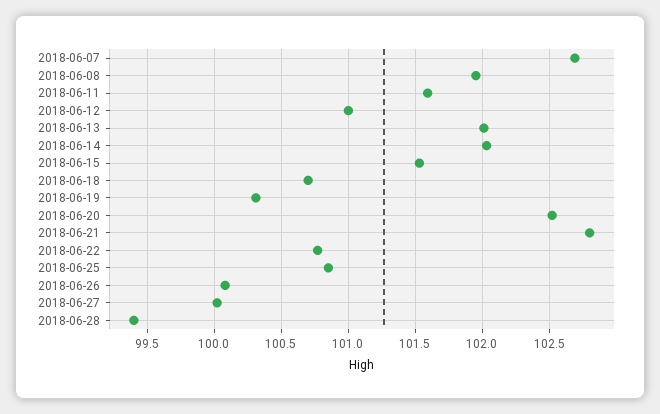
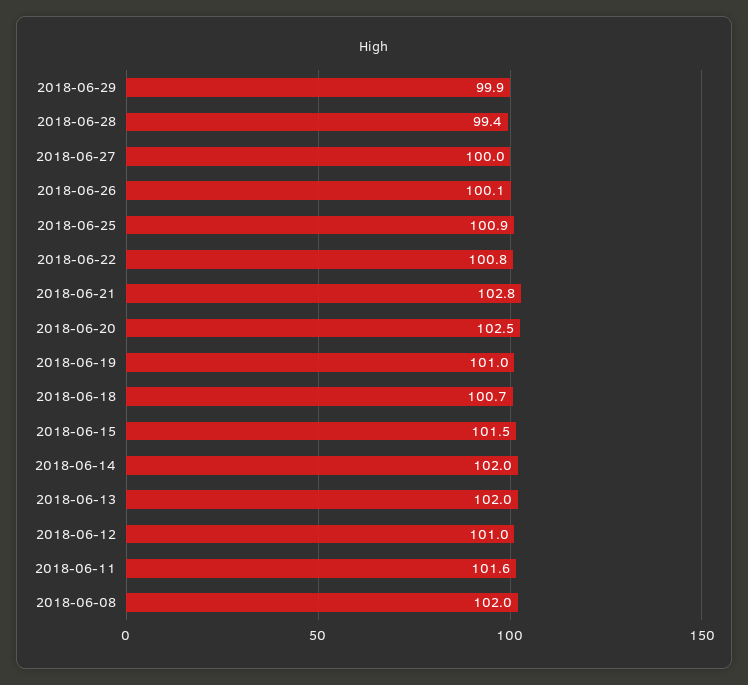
2018-06-07: 102.7 -> none
2018-06-19: 100.3 -> 101
2018-06-29: none -> 99.9

